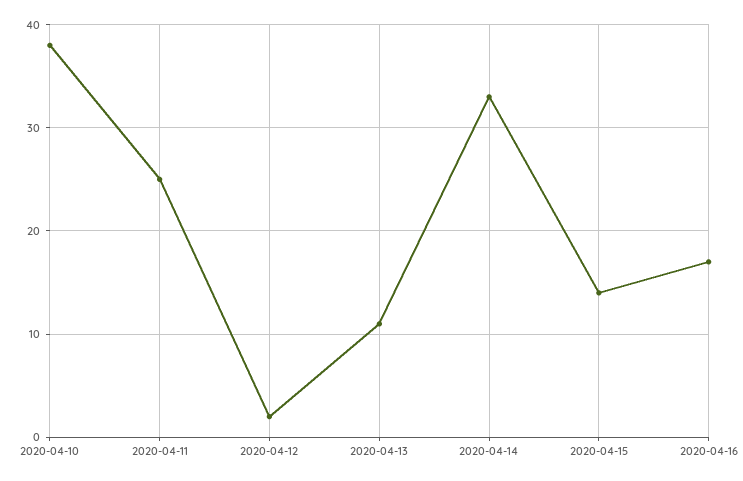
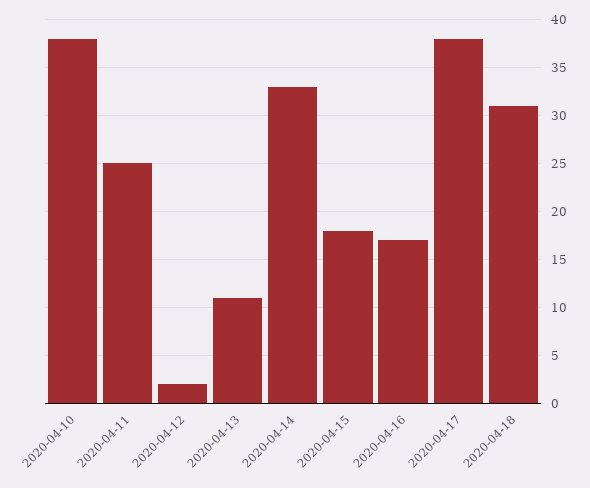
2020-04-15: 14 -> 18
2020-04-17: none -> 38
2020-04-18: none -> 31

